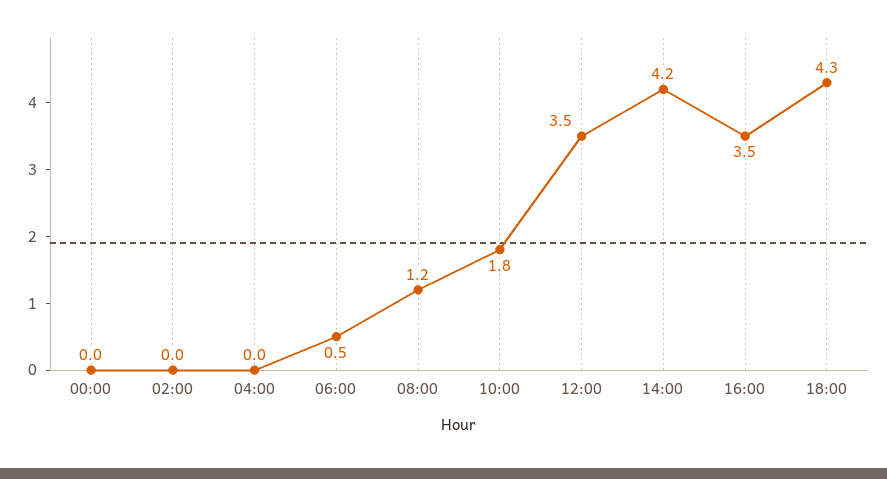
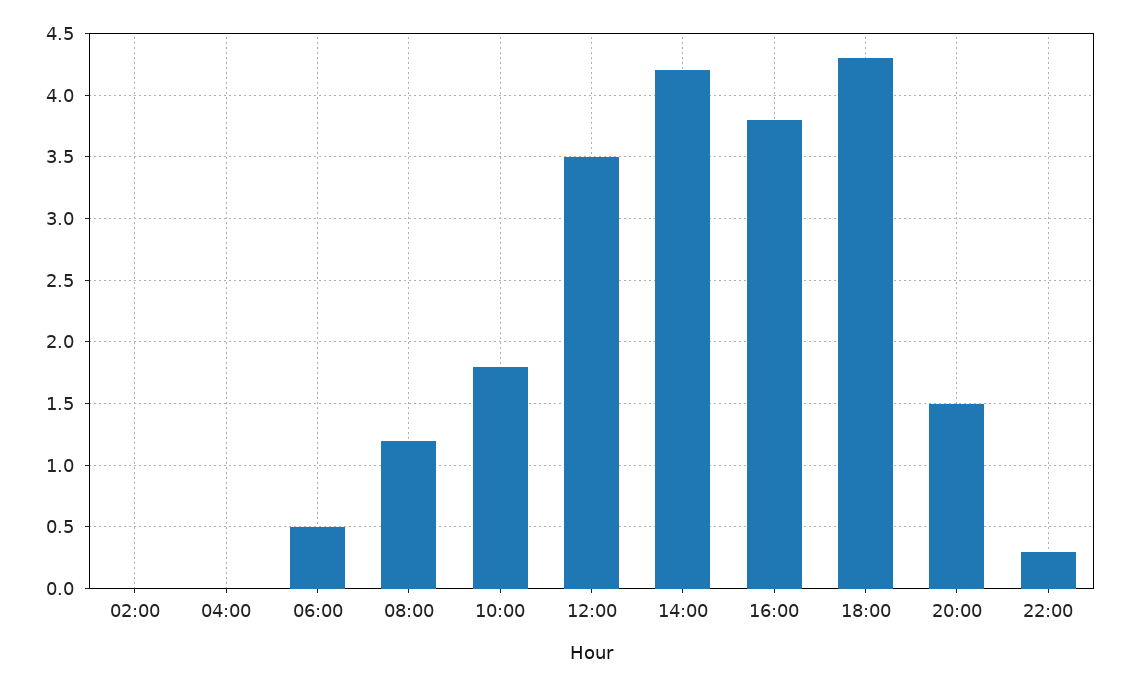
00:00: 0 -> none
16:00: 3.5 -> 3.8
20:00: none -> 1.5
22:00: none -> 0.3

